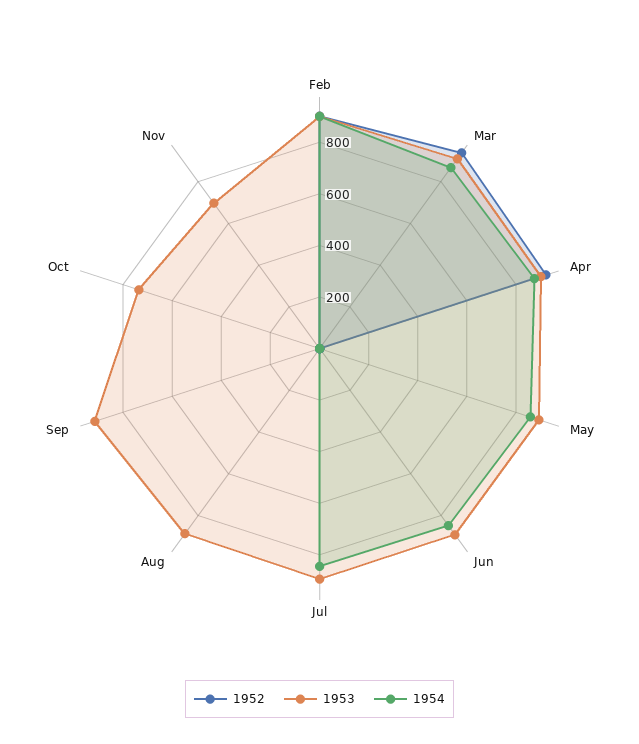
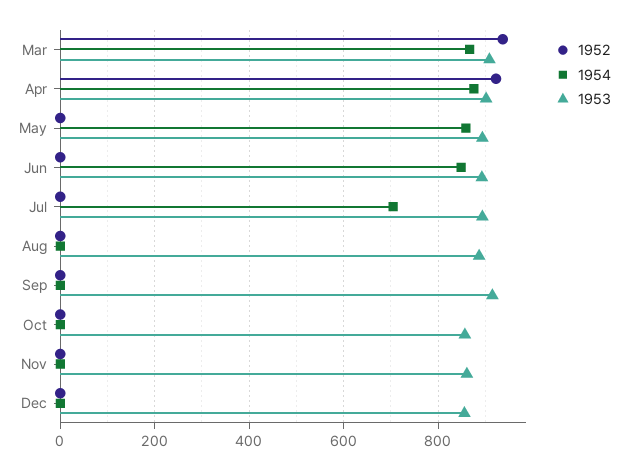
1952, Feb: 900 -> none
1953, Feb: 900 -> none
1954, Feb: 900 -> none
1954, Jul: 850 -> 700
1953, Oct: 750 -> 860
1953, Nov: 700 -> 860
1952, Dec: none -> 0
1954, Dec: none -> 0
1953, Dec: none -> 860

